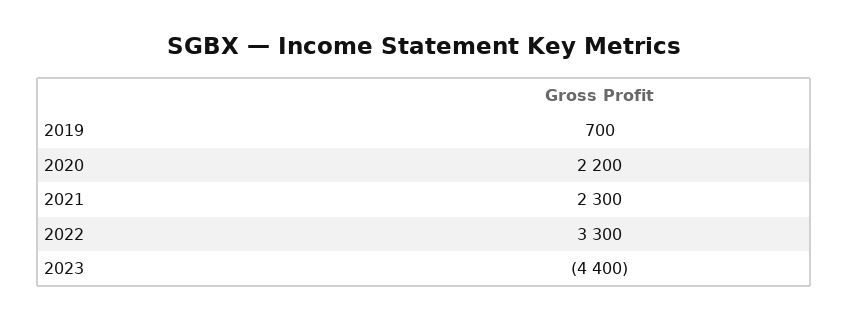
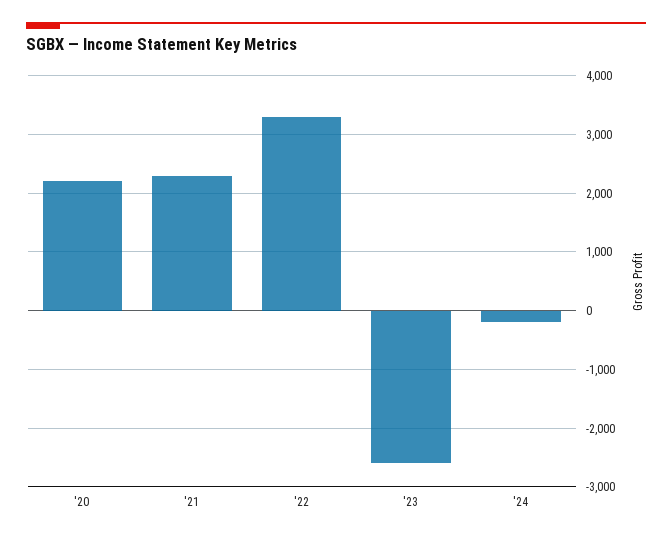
2019: 700 -> none
2023: -4400 -> -2600
'24: none -> -200

